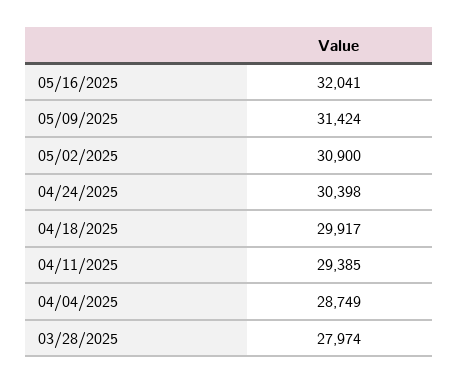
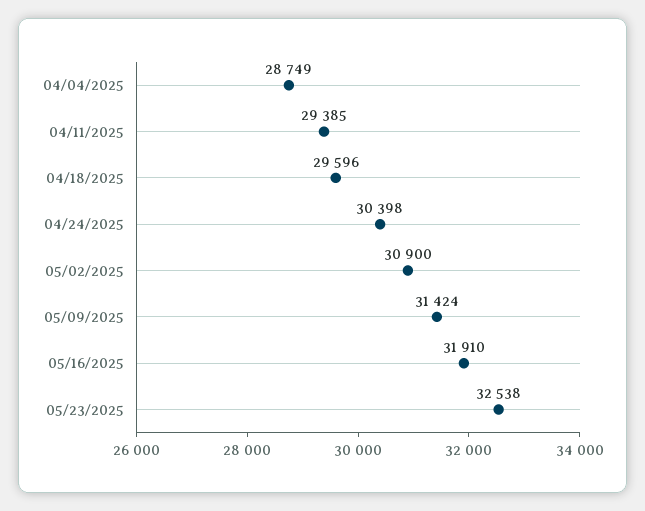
05/16/2025: 32041 -> 31910
04/18/2025: 29917 -> 29596
03/28/2025: 27974 -> none
05/23/2025: none -> 32538

